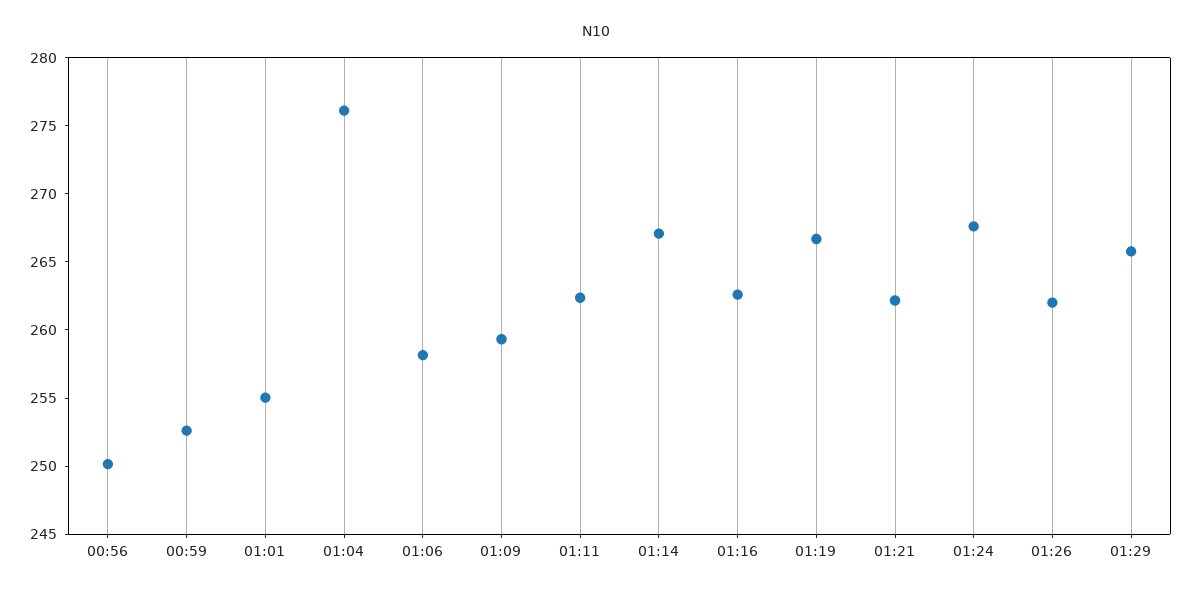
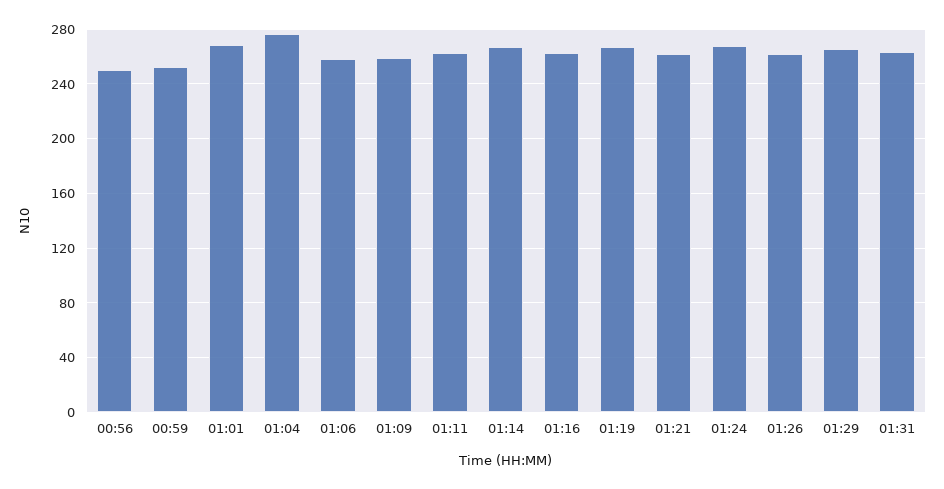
01:01: 255 -> 270
01:31: none -> 265

